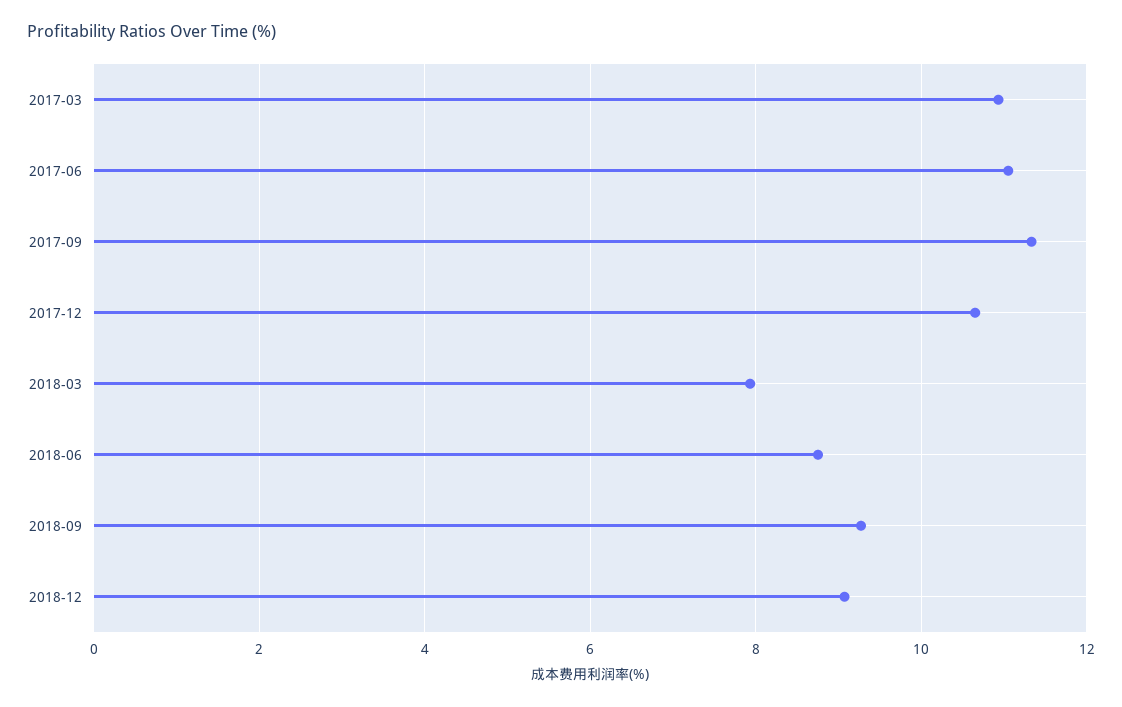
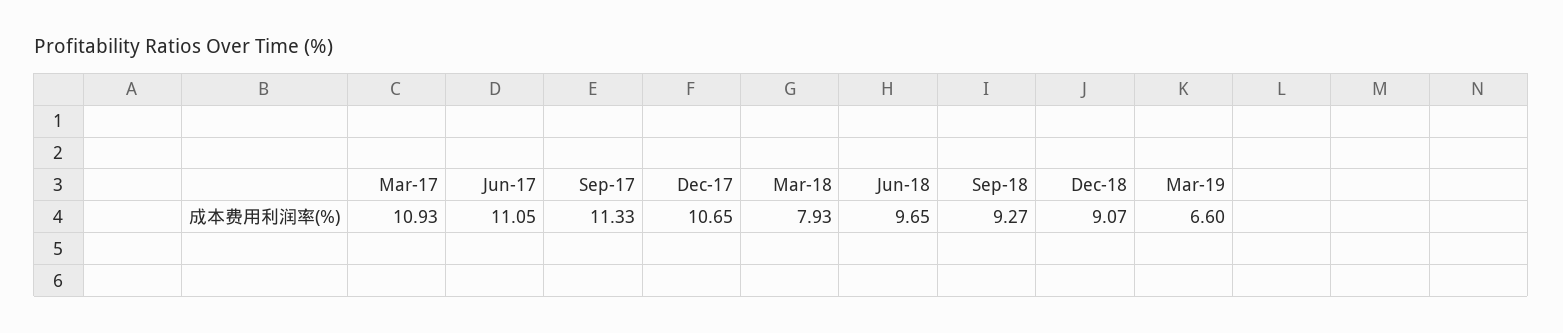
2018-06: 8.8 -> 9.65
Mar-19: none -> 6.6

